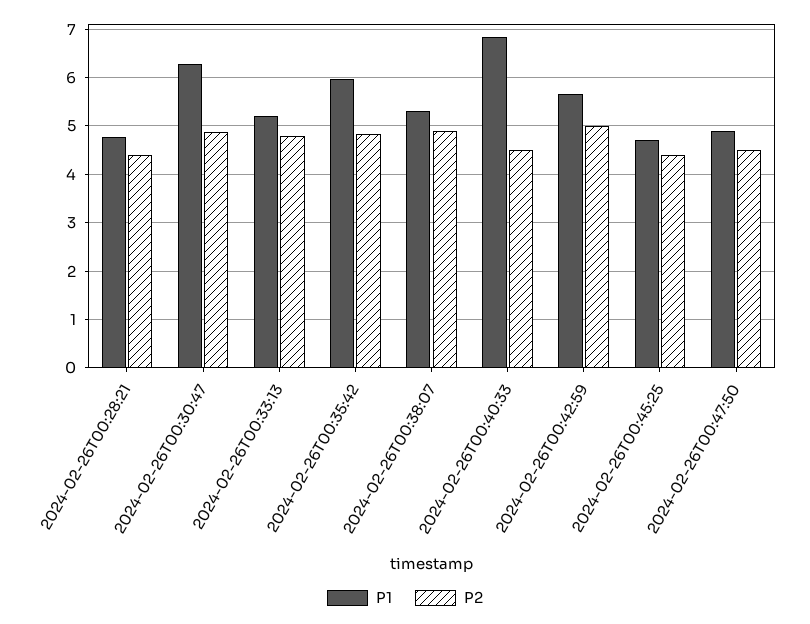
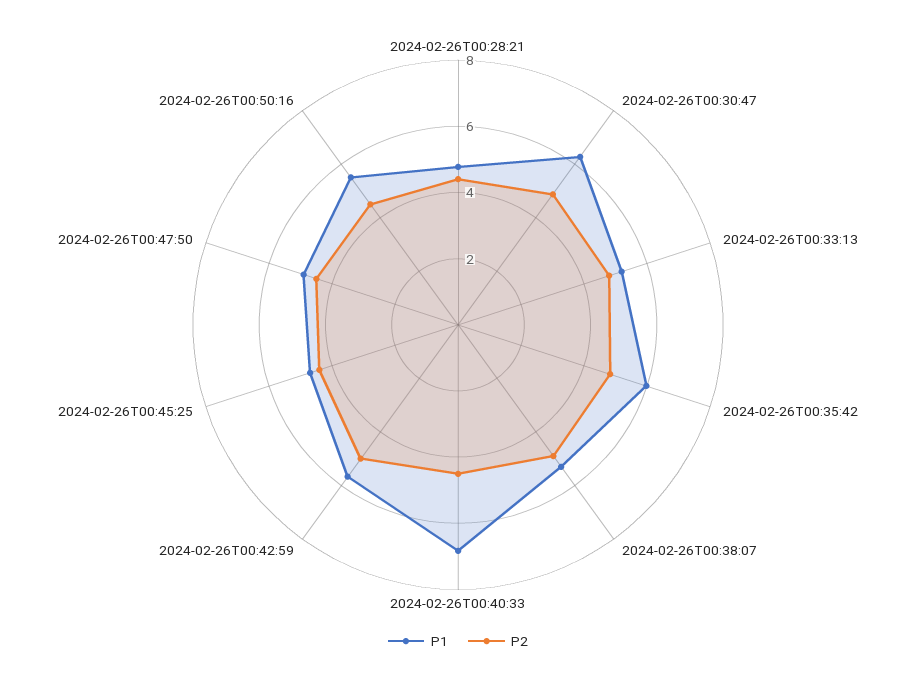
P1, 2024-02-26T00:50:16: none -> 5.5
P2, 2024-02-26T00:50:16: none -> 4.5

